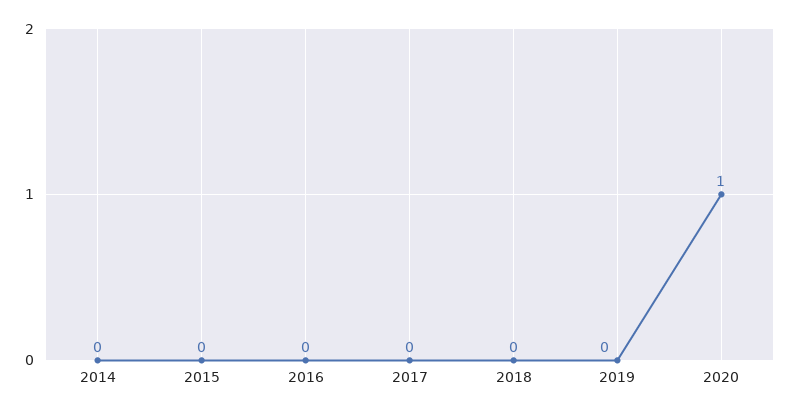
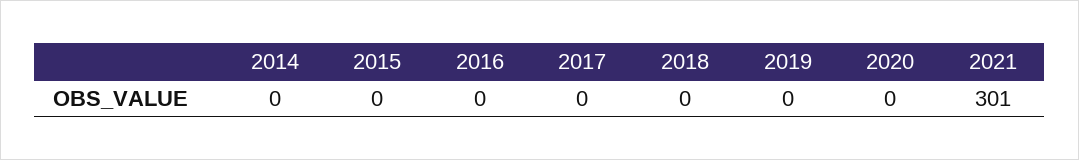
2020: 1 -> 0
2021: none -> 301

